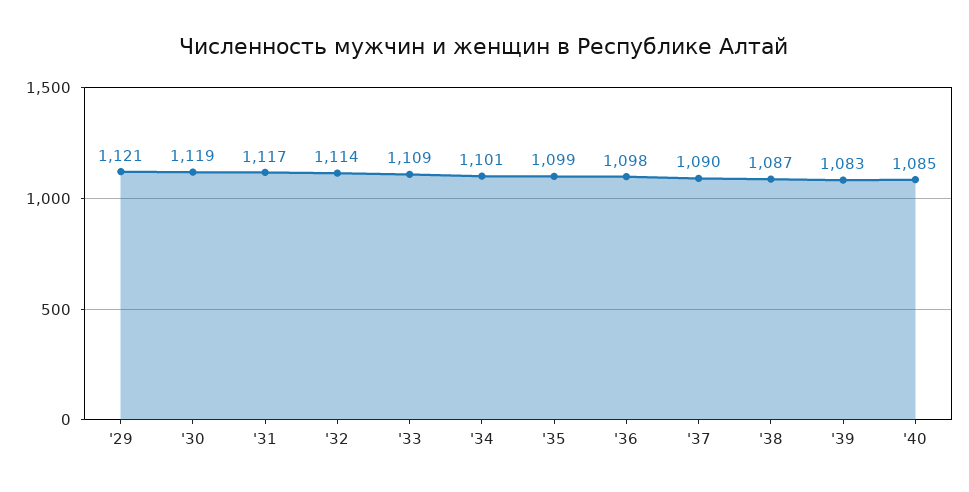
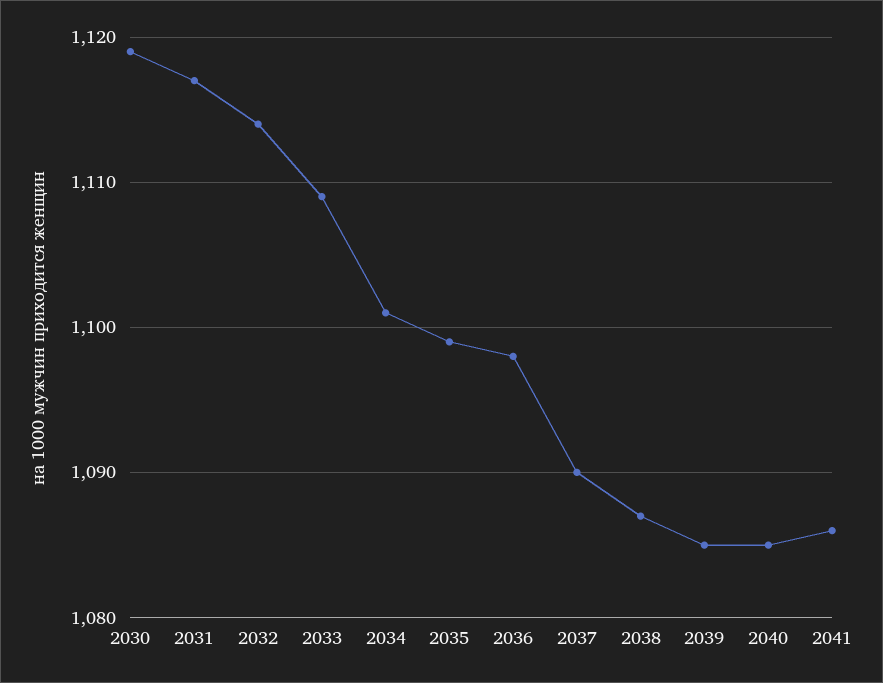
'29: 1121 -> none
'39: 1083 -> 1085
2041: none -> 1086

